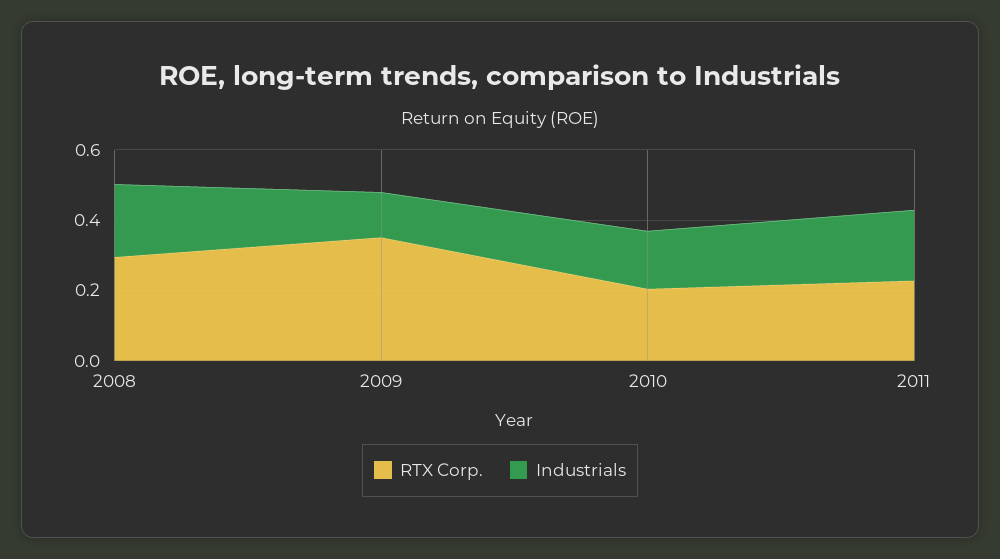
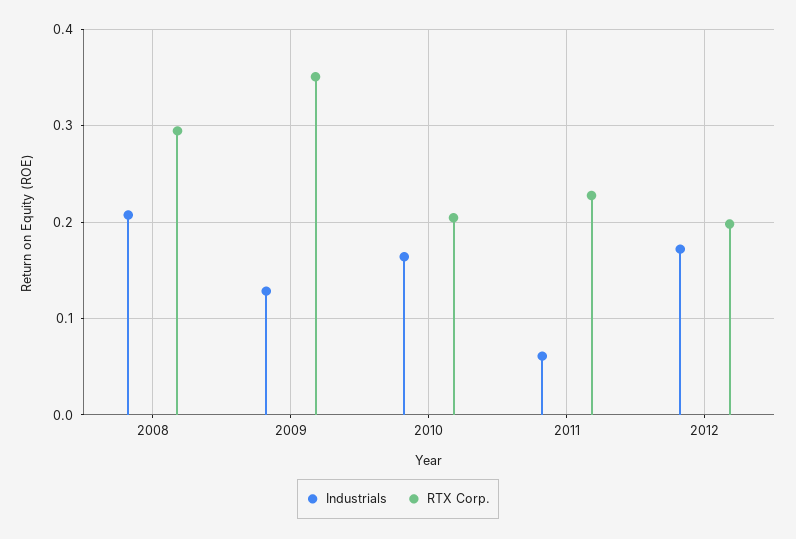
Industrials, 2011: 0.2 -> 0.06
Industrials, 2012: none -> 0.17
RTX Corp., 2012: none -> 0.2

